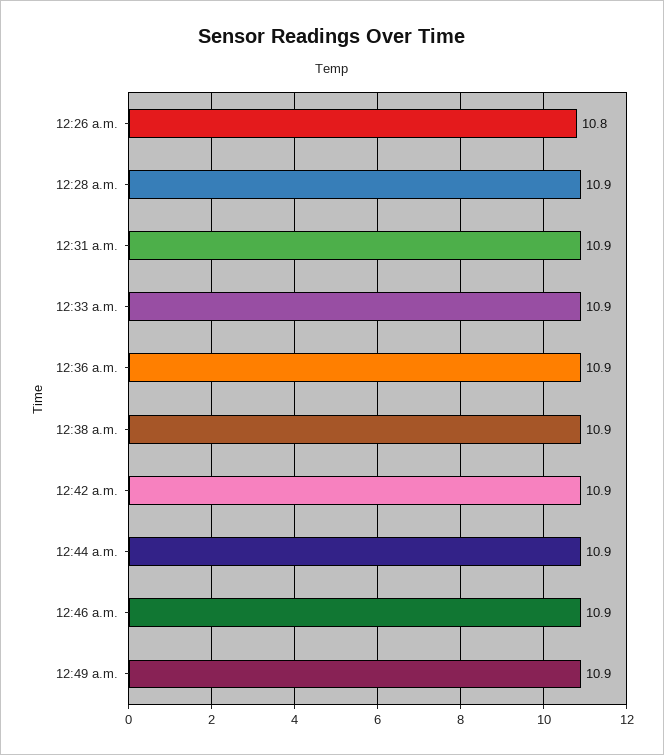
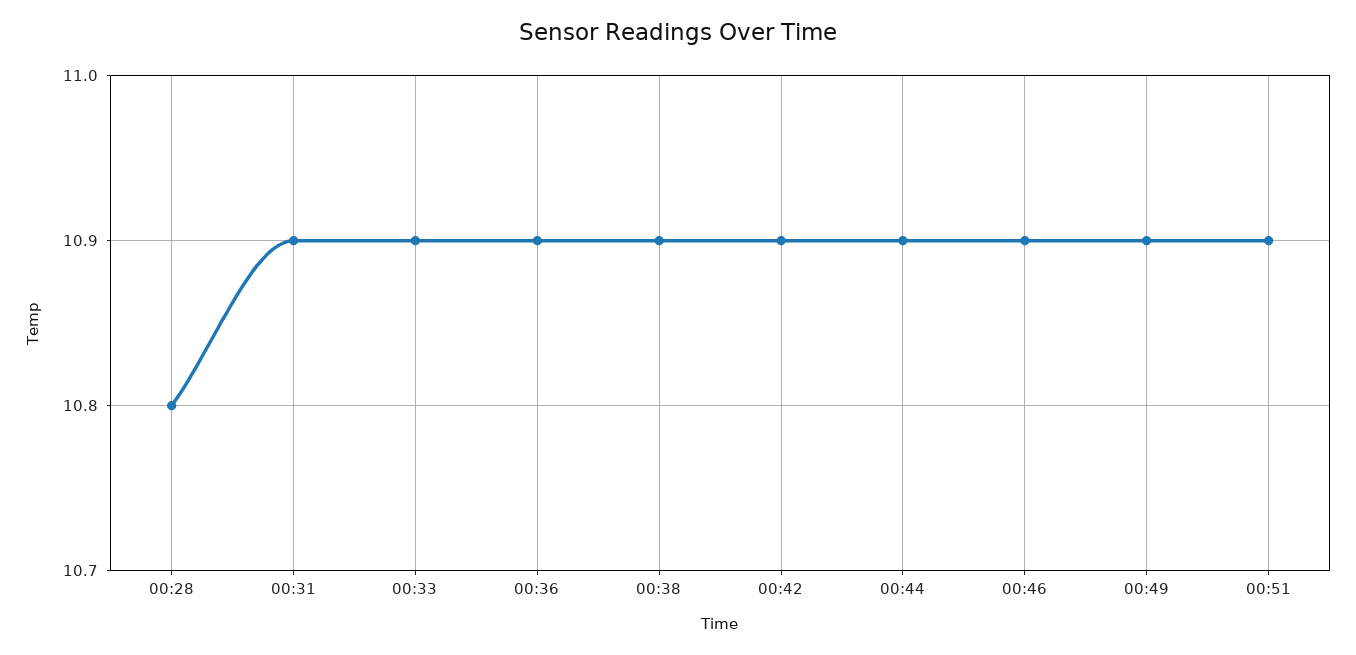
12:26 a.m.: 10.8 -> none
12:28 a.m.: 10.9 -> 10.8
00:51: none -> 10.9

